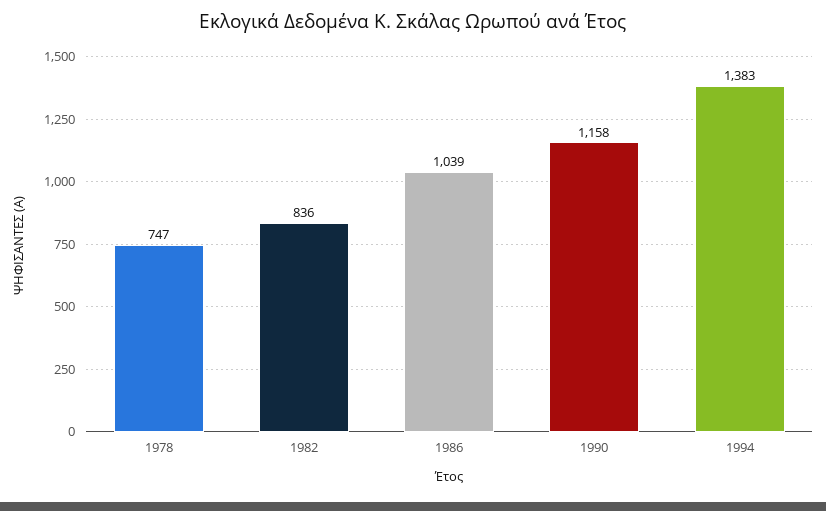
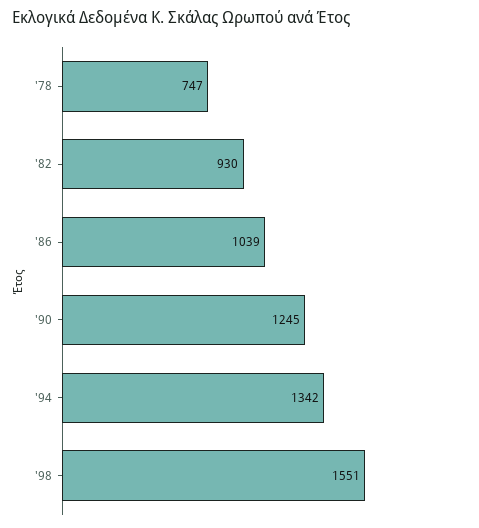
1982: 836 -> 930
1990: 1158 -> 1245
1994: 1383 -> 1342
'98: none -> 1551

